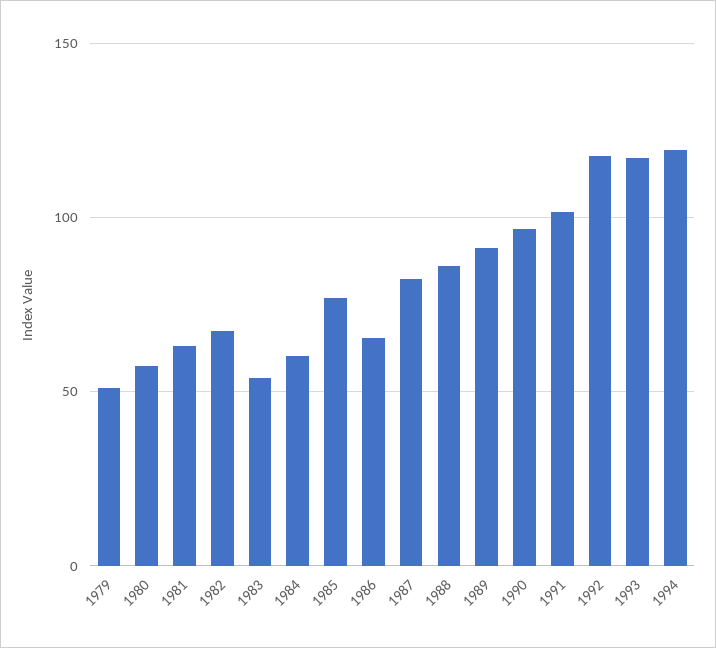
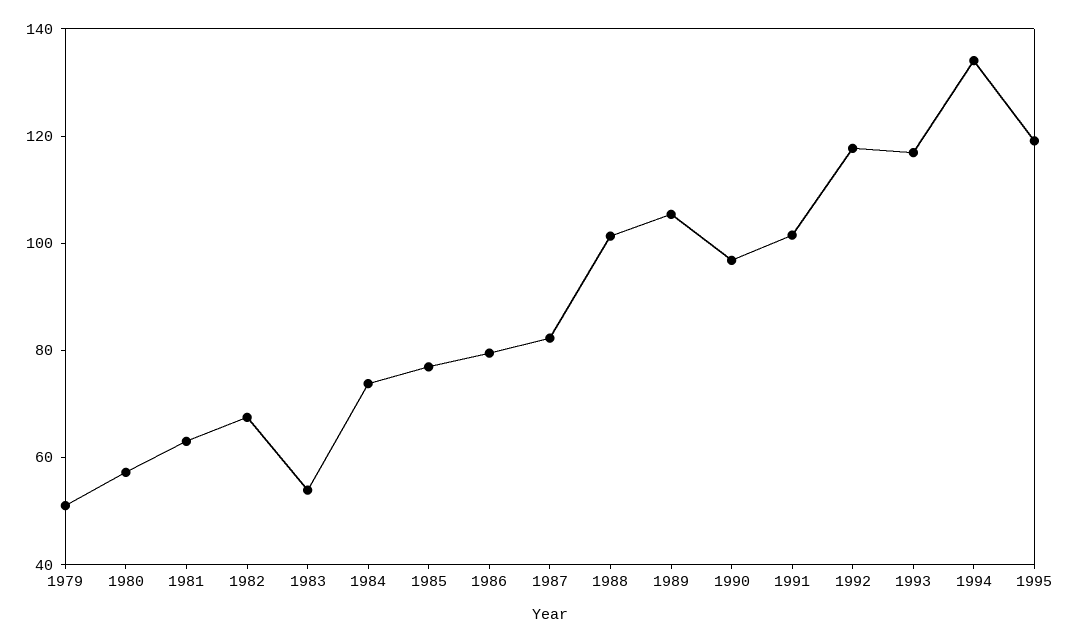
1984: 60 -> 75
1986: 65 -> 80
1988: 85 -> 100
1989: 90 -> 105
1994: 120 -> 135
1995: none -> 120

